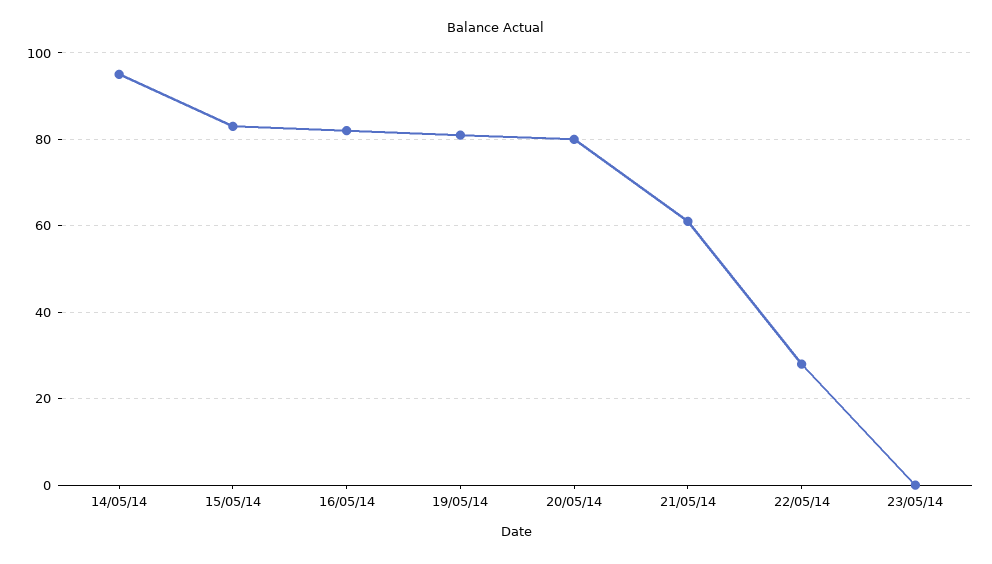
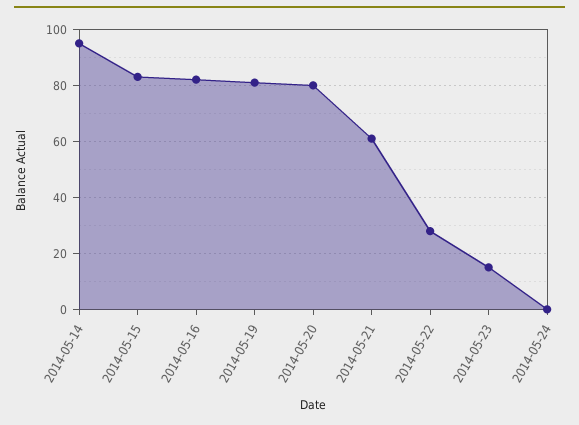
23/05/14: 0 -> 15
2014-05-24: none -> 0

